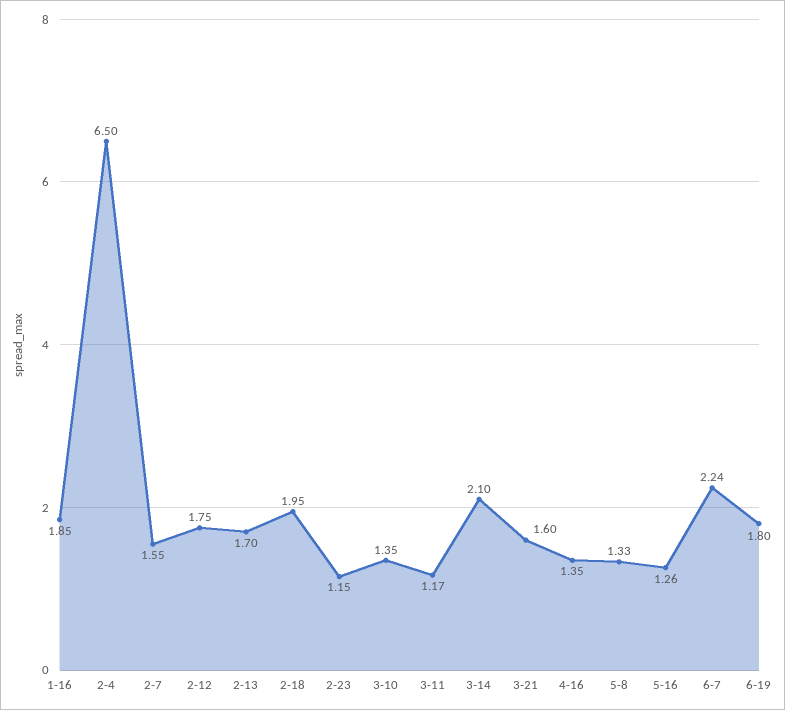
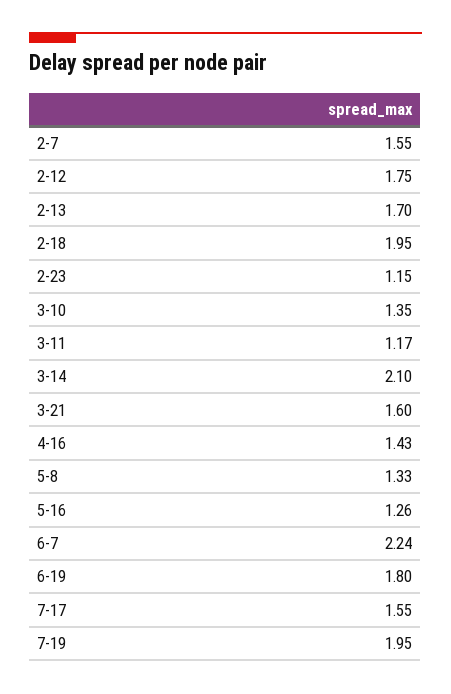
1-16: 1.85 -> none
2-4: 6.5 -> none
4-16: 1.35 -> 1.43
7-17: none -> 1.55
7-19: none -> 1.95

